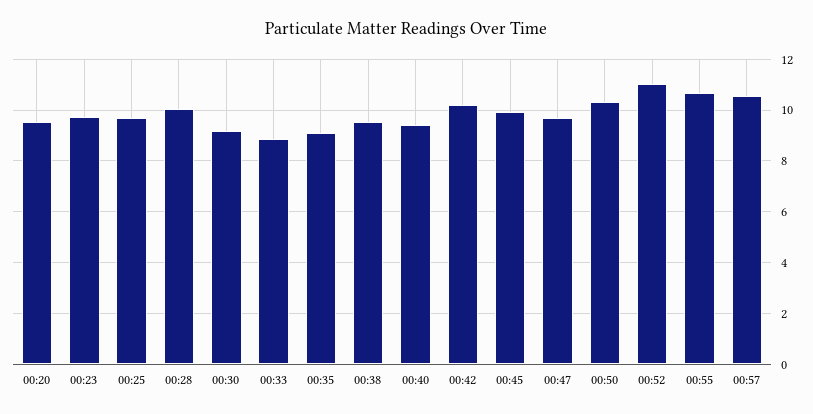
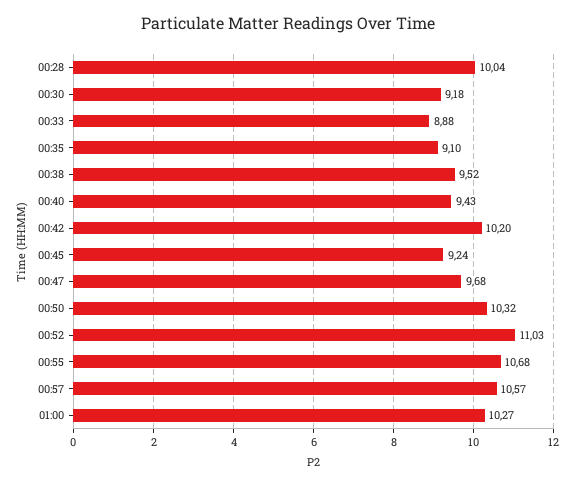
00:20: 9.5 -> none
00:23: 9.75 -> none
00:25: 9.75 -> none
00:45: 10 -> 9.24
01:00: none -> 10.27

